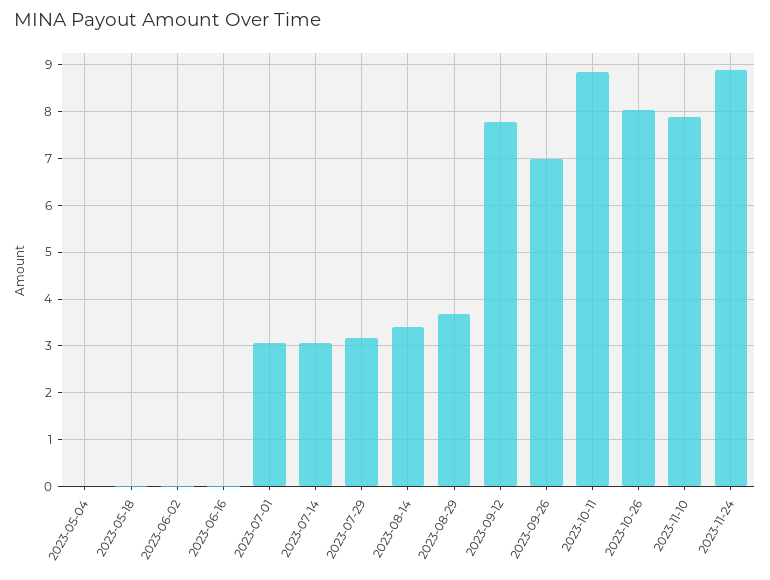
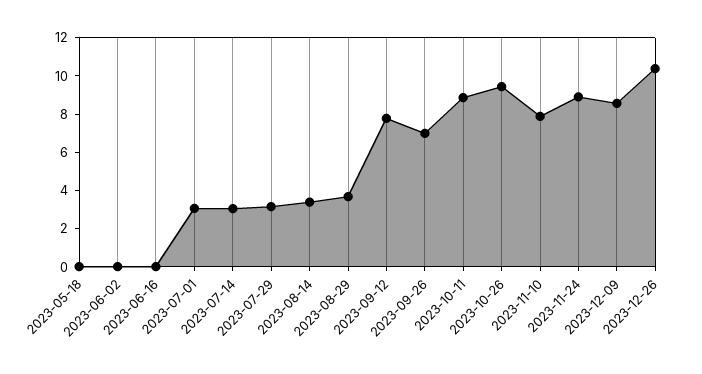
2023-05-04: 0 -> none
2023-10-26: 8 -> 9.5
2023-12-09: none -> 8.5
2023-12-26: none -> 10.5

